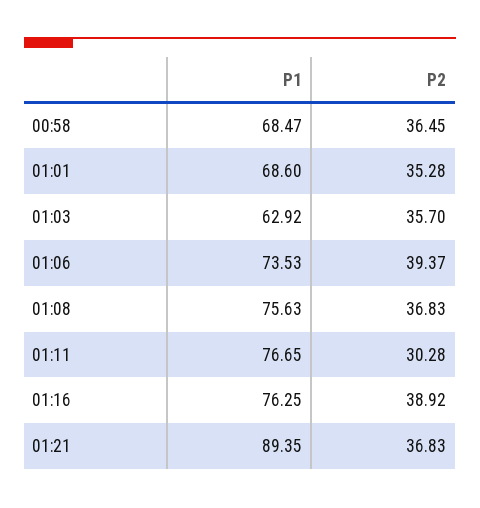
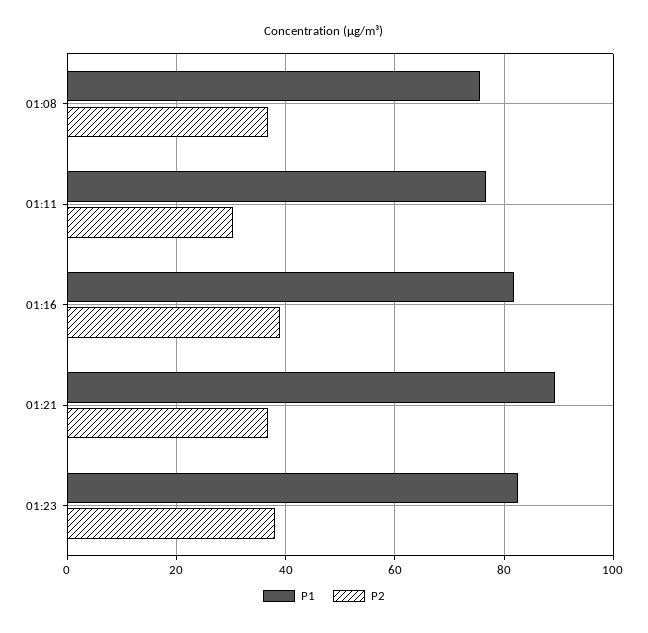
P1, 00:58: 68.47 -> none
P2, 00:58: 36.45 -> none
P1, 01:01: 68.6 -> none
P2, 01:01: 35.28 -> none
P1, 01:03: 62.92 -> none
P2, 01:03: 35.7 -> none
P1, 01:06: 73.53 -> none
P2, 01:06: 39.37 -> none
P1, 01:16: 76.25 -> 82
P1, 01:23: none -> 82
P2, 01:23: none -> 38

